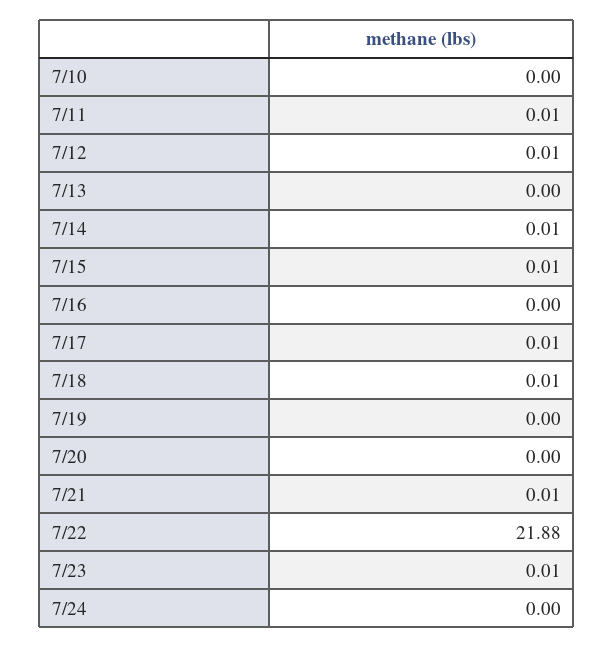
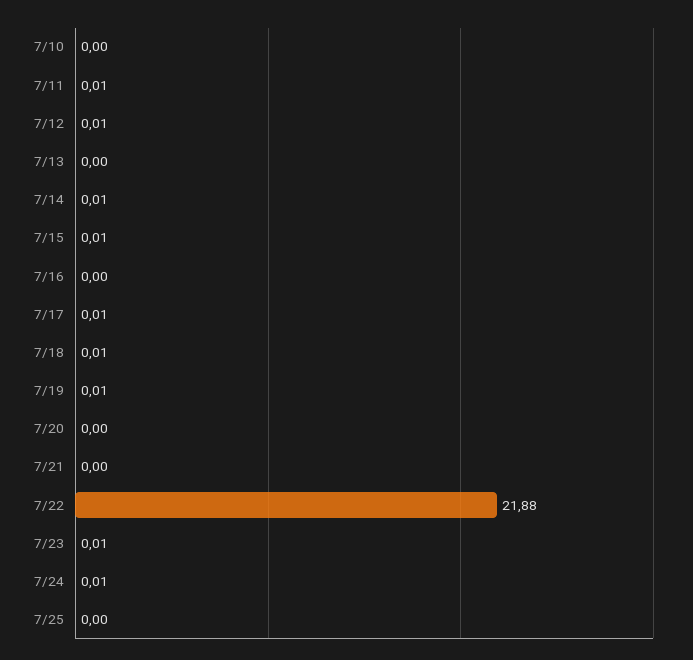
7/19: 0 -> 0.01
7/21: 0.01 -> 0
7/24: 0 -> 0.01
7/25: none -> 0

